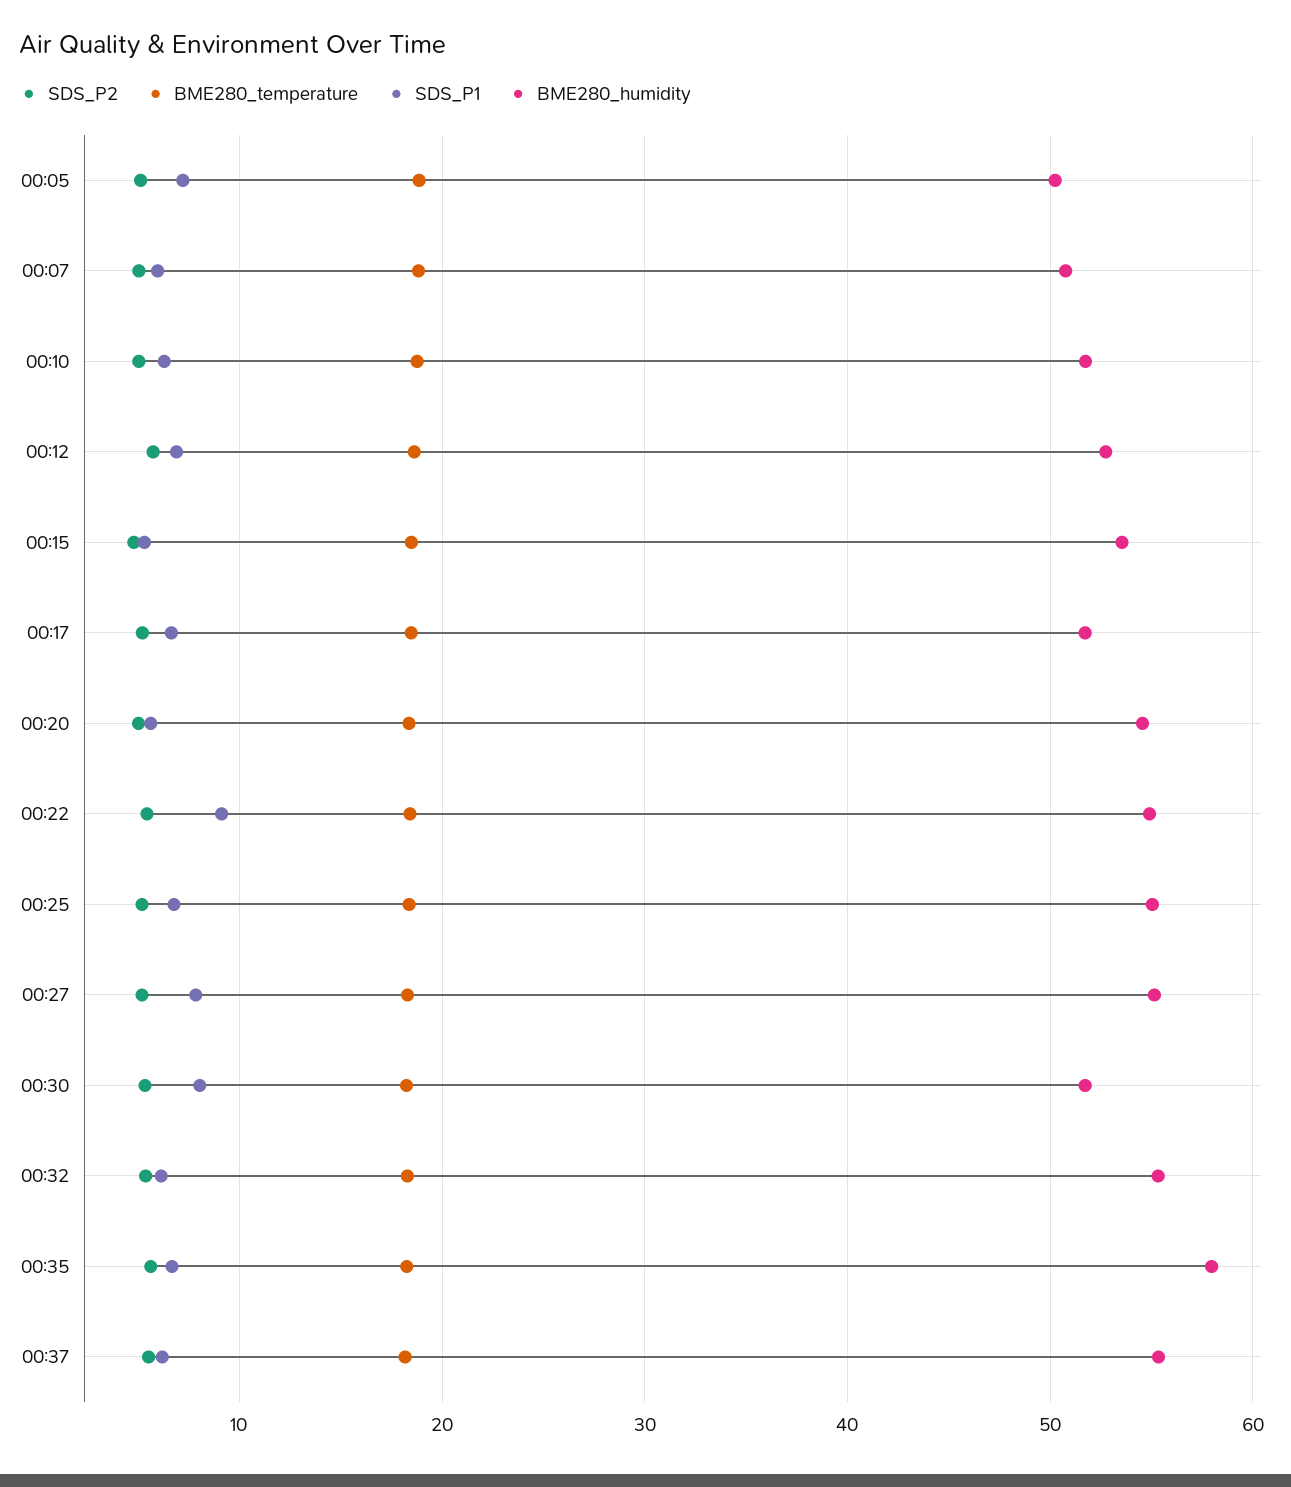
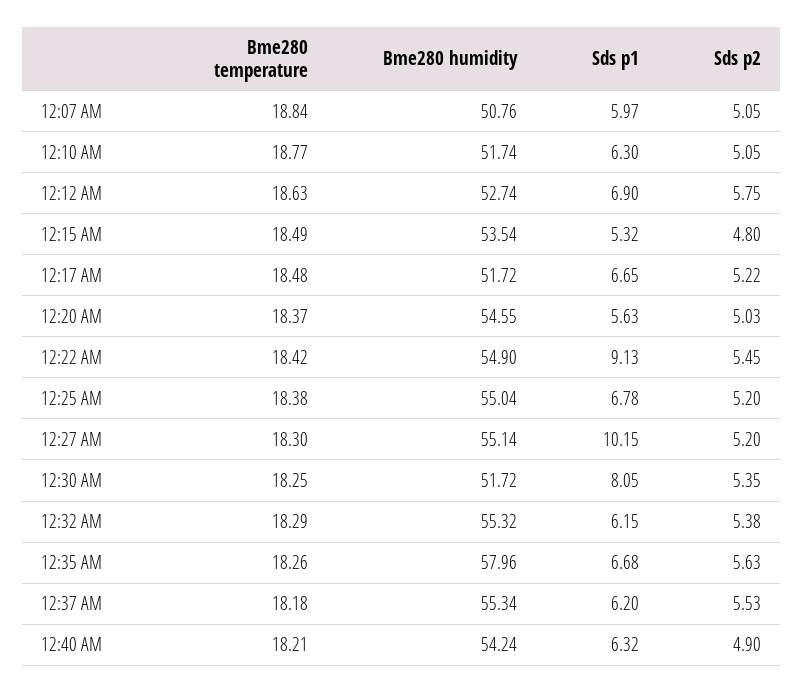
SDS_P2, 00:05: 5 -> none
BME280_temperature, 00:05: 19 -> none
SDS_P1, 00:05: 7 -> none
BME280_humidity, 00:05: 50 -> none
SDS_P1, 00:27: 8 -> 10.15
BME280_temperature, 12:40 AM: none -> 18.21
BME280_humidity, 12:40 AM: none -> 54.24
SDS_P1, 12:40 AM: none -> 6.32
SDS_P2, 12:40 AM: none -> 4.9

